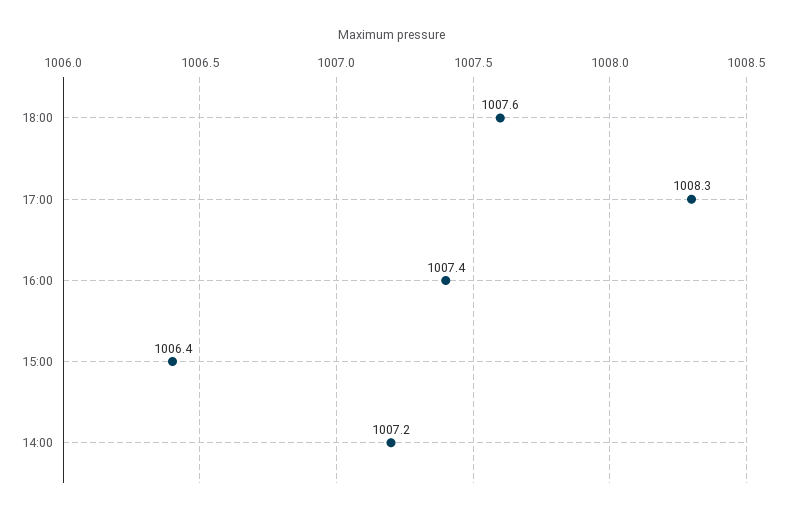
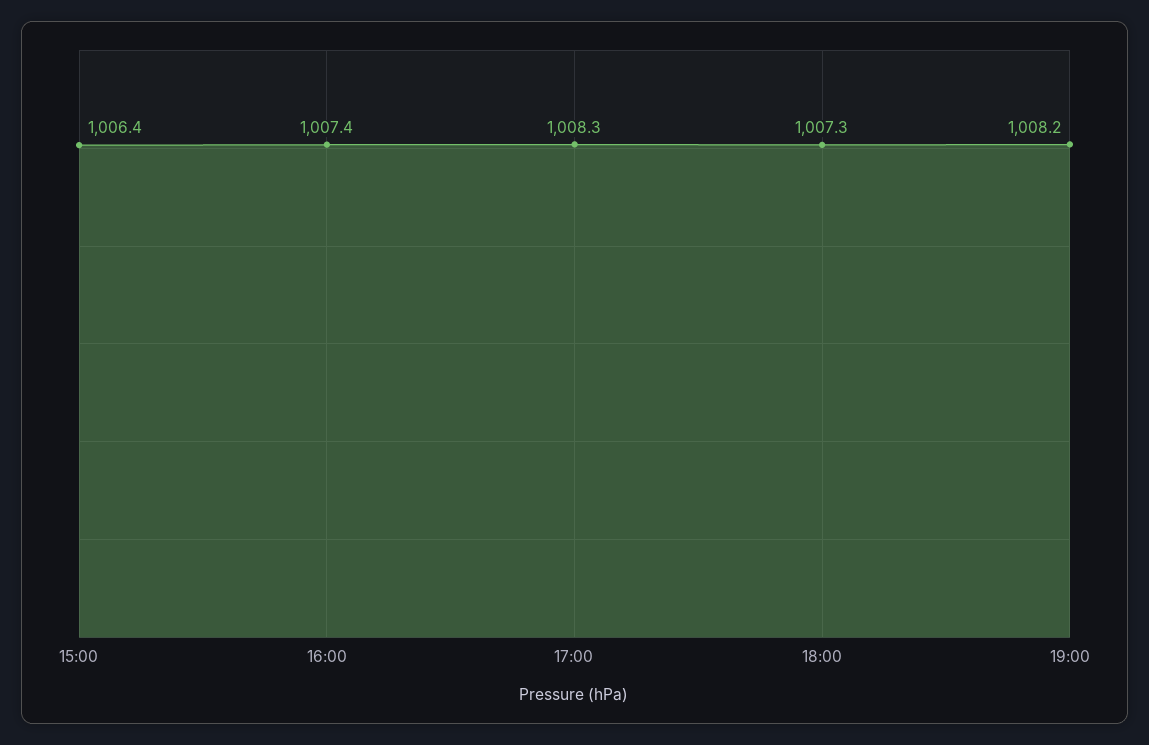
18:00: 1007.6 -> 1007.3
14:00: 1007.2 -> none
19:00: none -> 1008.2

